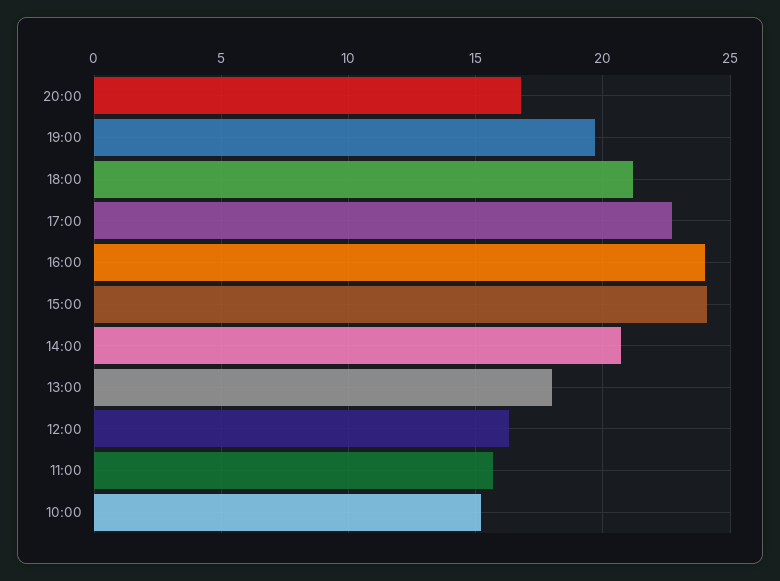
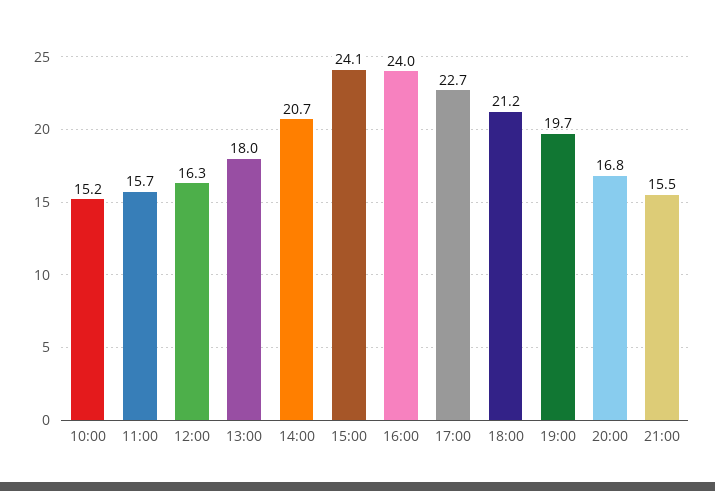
21:00: none -> 15.5

